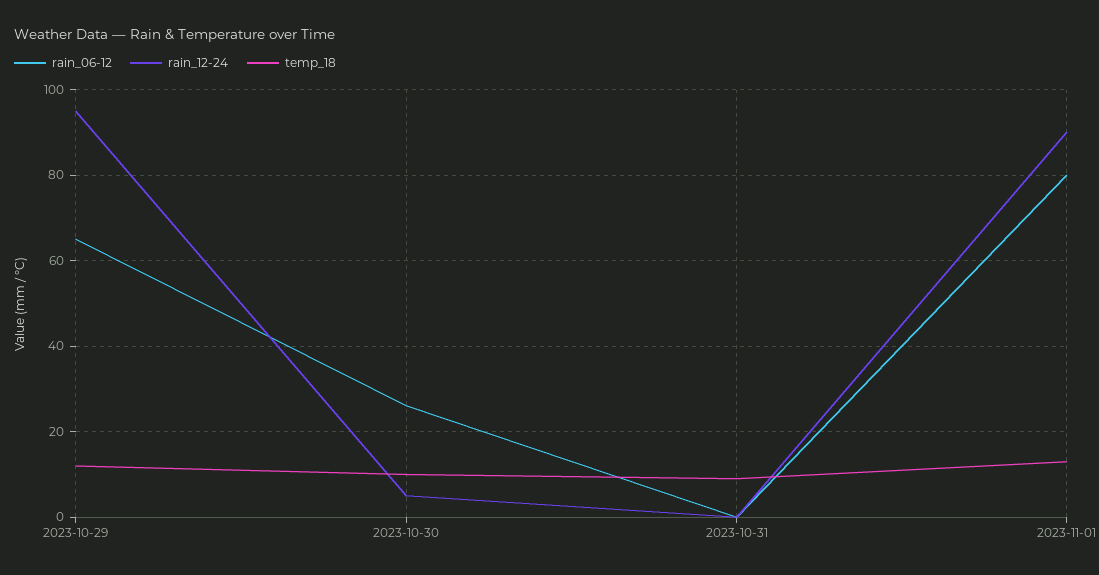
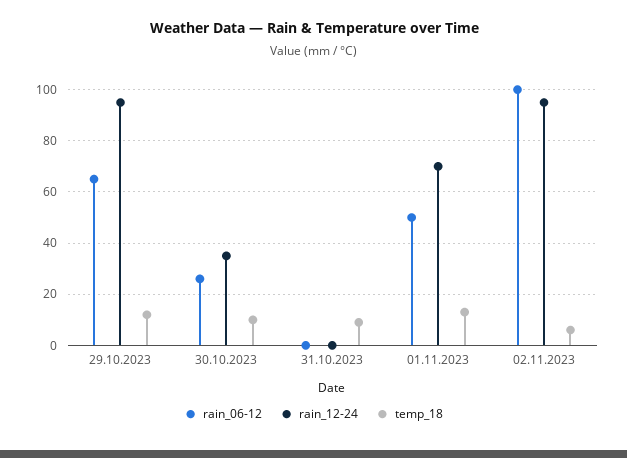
rain_12-24, 2023-10-30: 5 -> 35
rain_06-12, 2023-11-01: 80 -> 50
rain_12-24, 2023-11-01: 90 -> 70
rain_06-12, 02.11.2023: none -> 100
rain_12-24, 02.11.2023: none -> 95
temp_18, 02.11.2023: none -> 5

